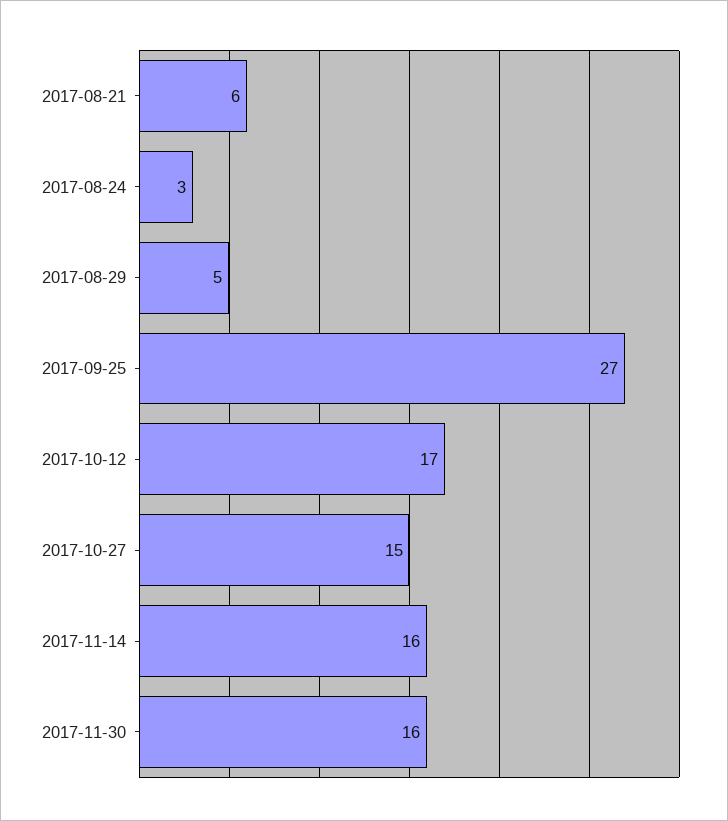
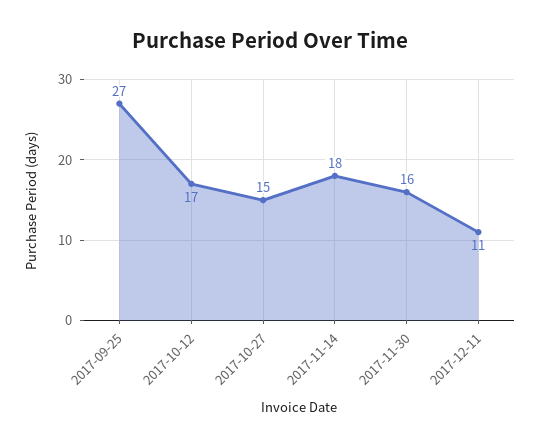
2017-08-21: 6 -> none
2017-08-24: 3 -> none
2017-08-29: 5 -> none
2017-11-14: 16 -> 18
2017-12-11: none -> 11

